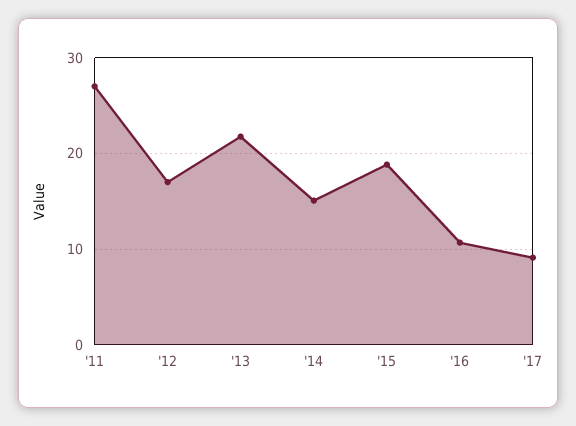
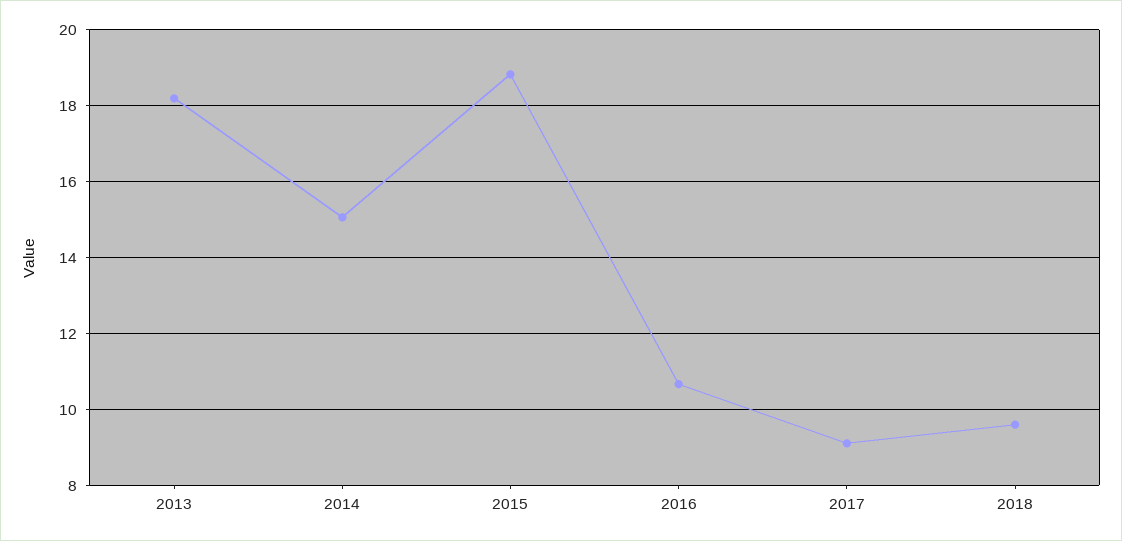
'11: 27 -> none
'12: 17 -> none
'13: 22 -> 18.2
2018: none -> 9.6

